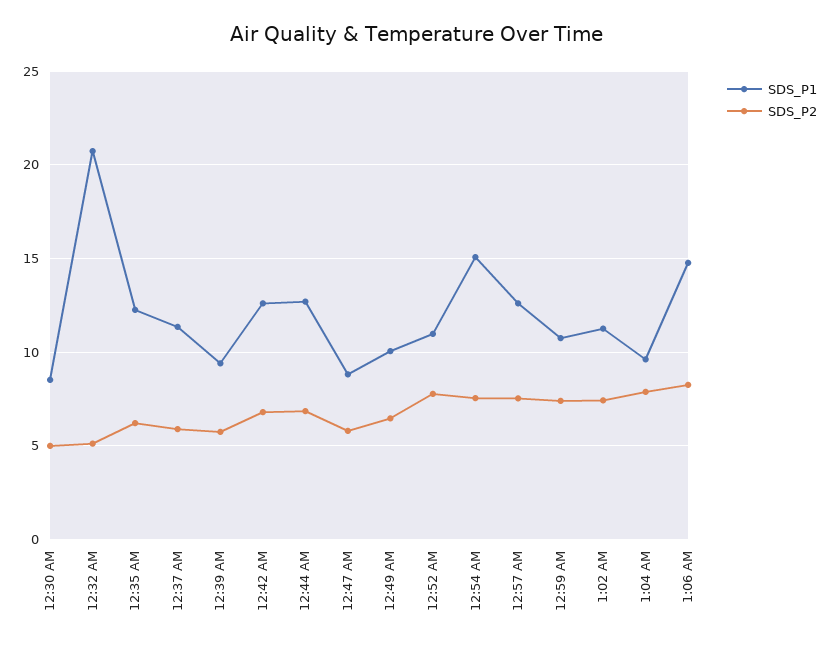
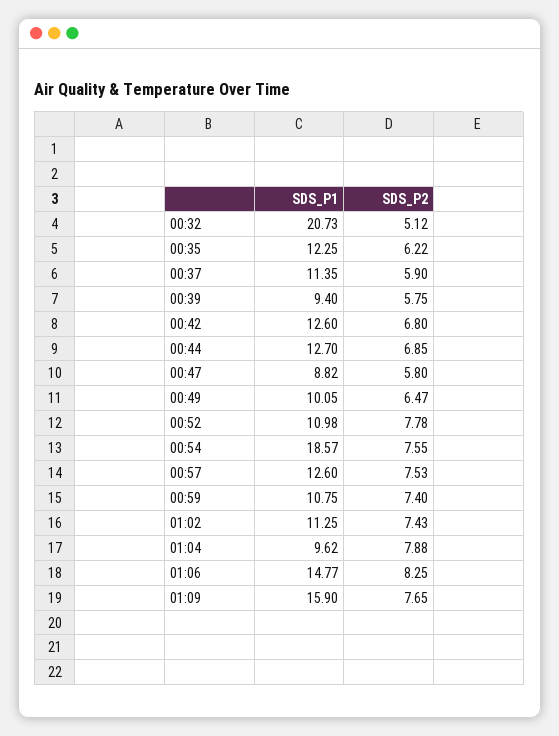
SDS_P1, 12:30 AM: 8.5 -> none
SDS_P2, 12:30 AM: 5 -> none
SDS_P1, 12:54 AM: 15 -> 18.57
SDS_P1, 01:09: none -> 15.9
SDS_P2, 01:09: none -> 7.65

